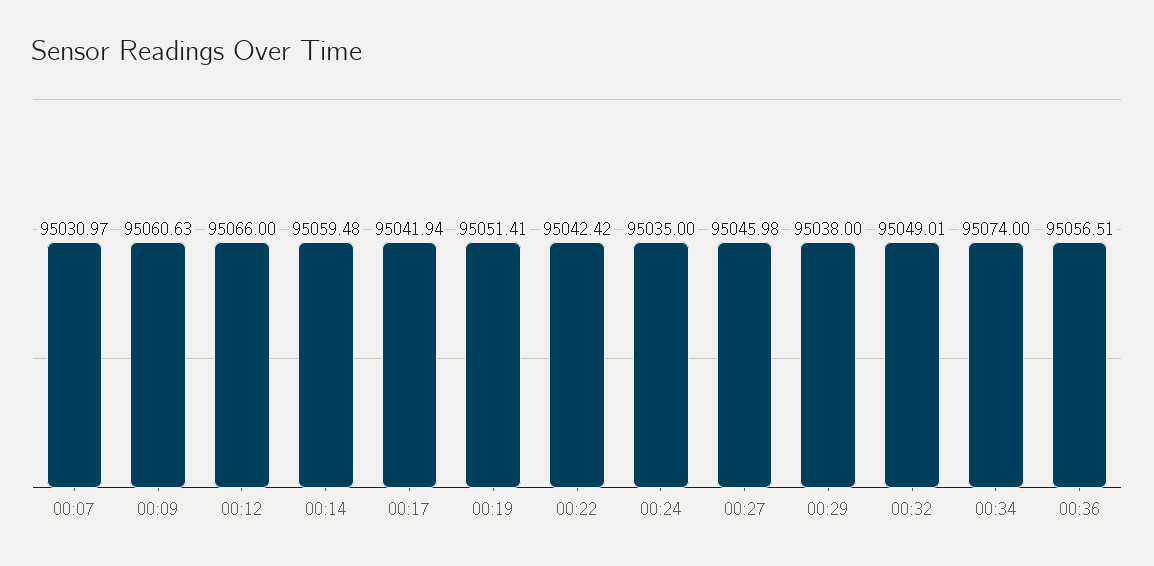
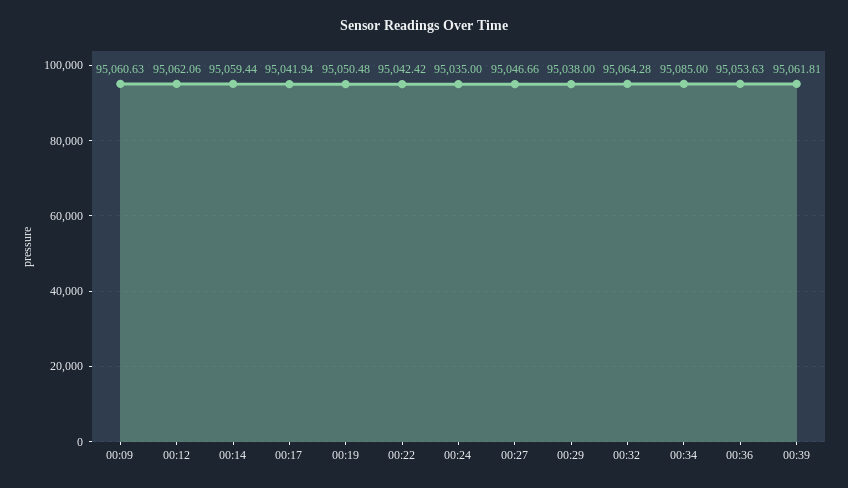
00:07: 95030.97 -> none
00:12: 95066 -> 95062.06
00:14: 95059.48 -> 95059.44
00:19: 95051.41 -> 95050.48
00:27: 95045.98 -> 95046.66
00:32: 95049.01 -> 95064.28
00:34: 95074 -> 95085
00:36: 95056.51 -> 95053.63
00:39: none -> 95061.81

